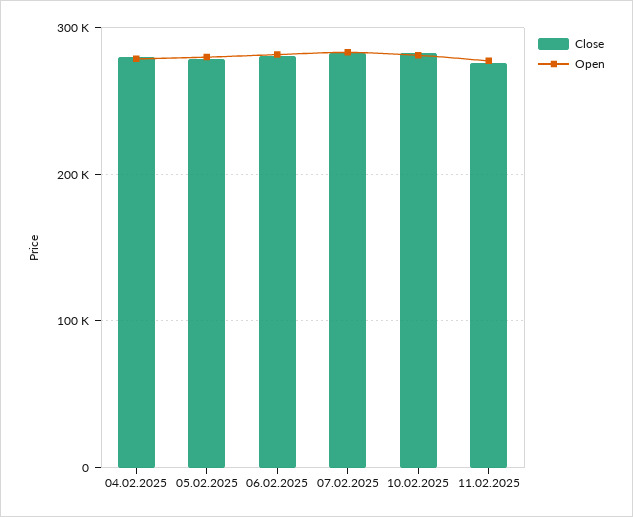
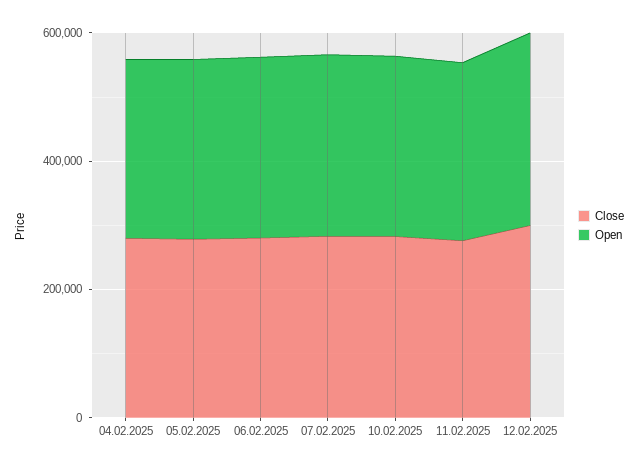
Close, 12.02.2025: none -> 300000
Open, 12.02.2025: none -> 300000

